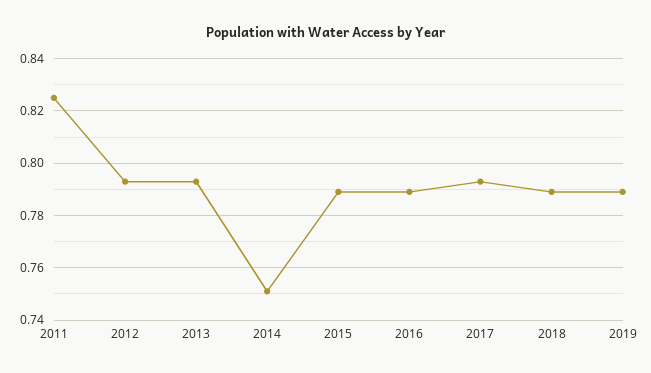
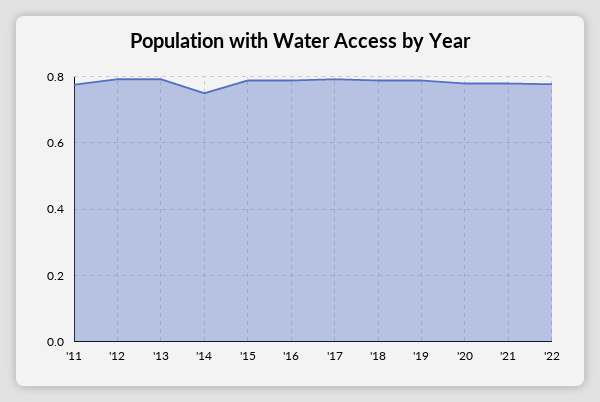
2011: 0.825 -> 0.78
'20: none -> 0.78
'21: none -> 0.78
'22: none -> 0.78

